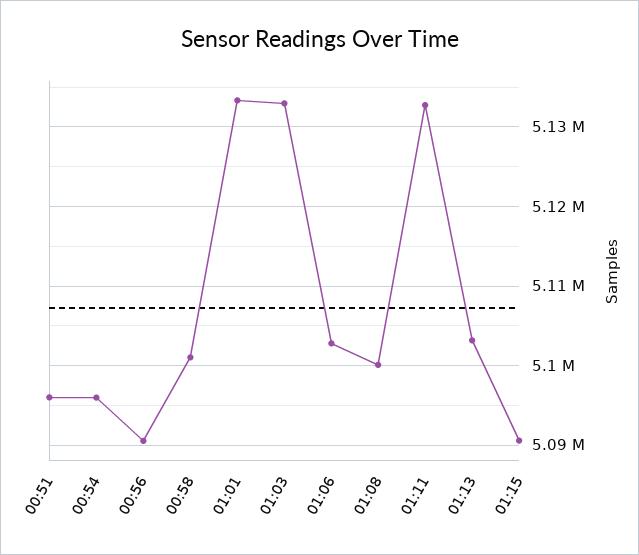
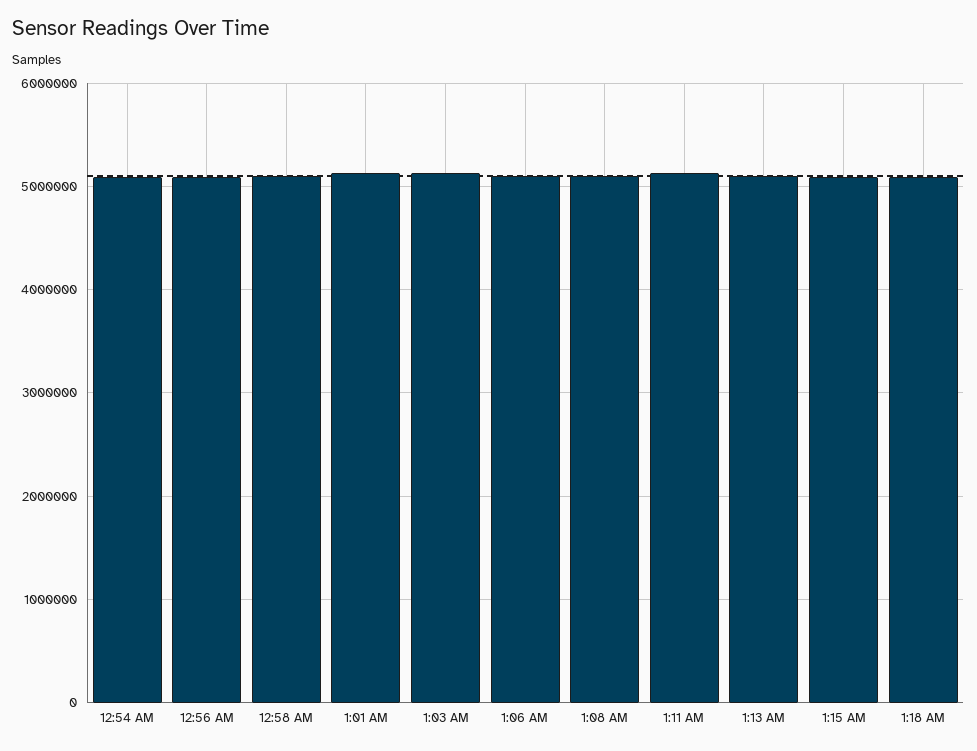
00:51: 5096000 -> none
1:18 AM: none -> 5100000

